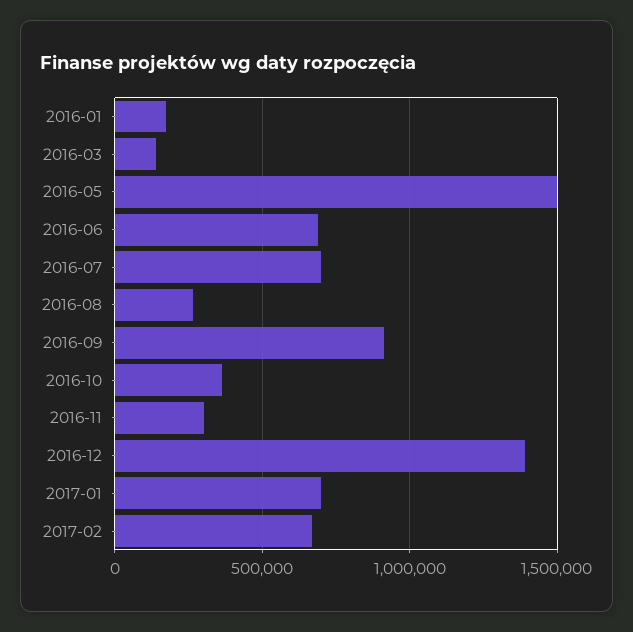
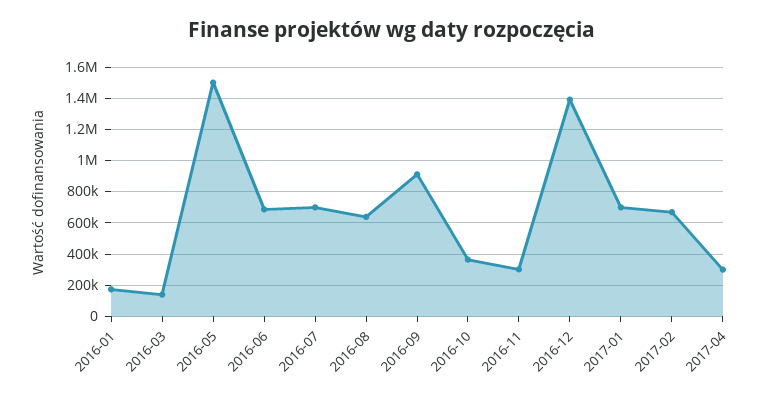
2016-08: 250000 -> 650000
2017-04: none -> 300000

